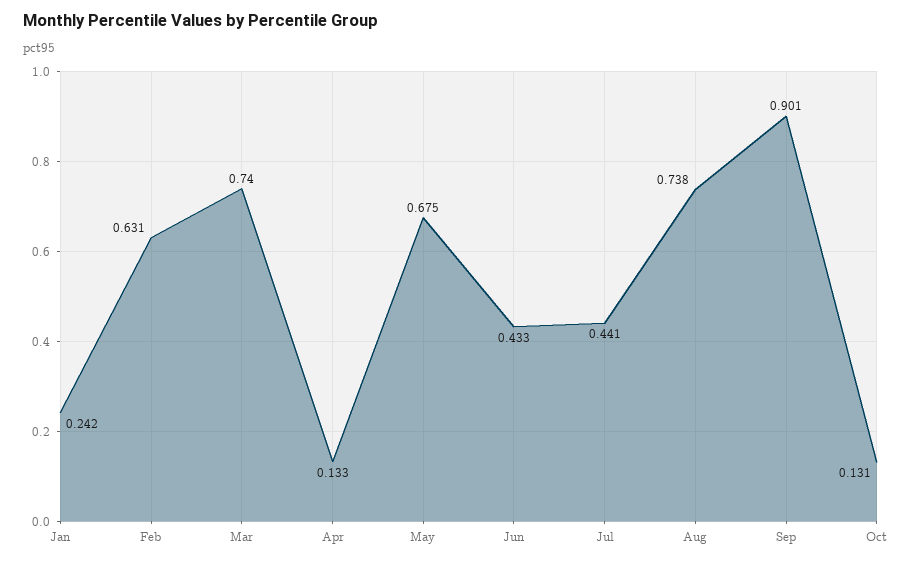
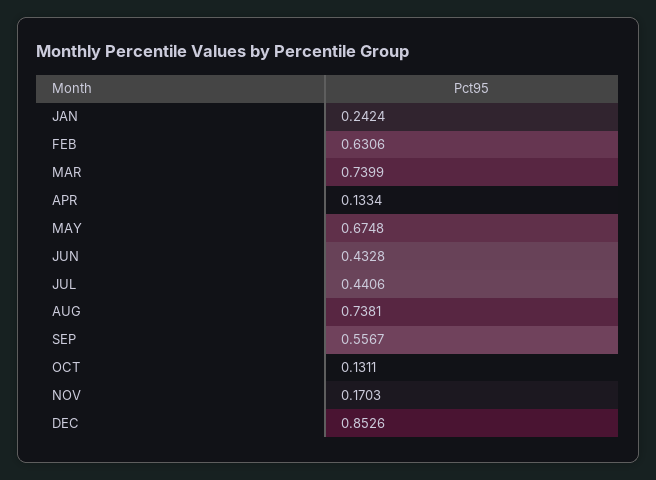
Sep: 0.901 -> 0.5567
NOV: none -> 0.1703
DEC: none -> 0.8526

